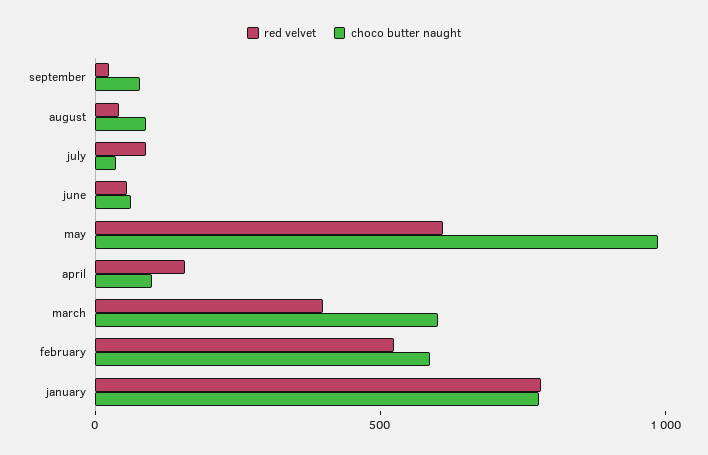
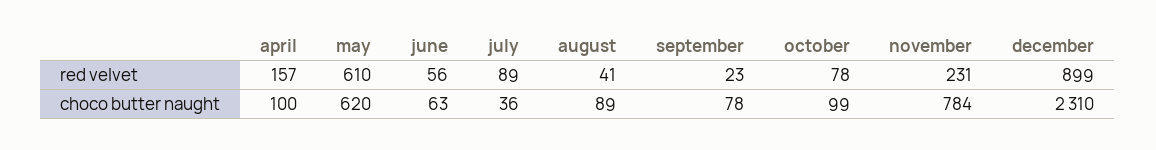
choco butter naught, may: 1000 -> 620
red velvet, march: 400 -> none
choco butter naught, march: 600 -> none
red velvet, february: 500 -> none
choco butter naught, february: 600 -> none
red velvet, january: 800 -> none
choco butter naught, january: 800 -> none
red velvet, october: none -> 78
red velvet, november: none -> 231
red velvet, december: none -> 899
choco butter naught, october: none -> 99
choco butter naught, november: none -> 784
choco butter naught, december: none -> 2310

